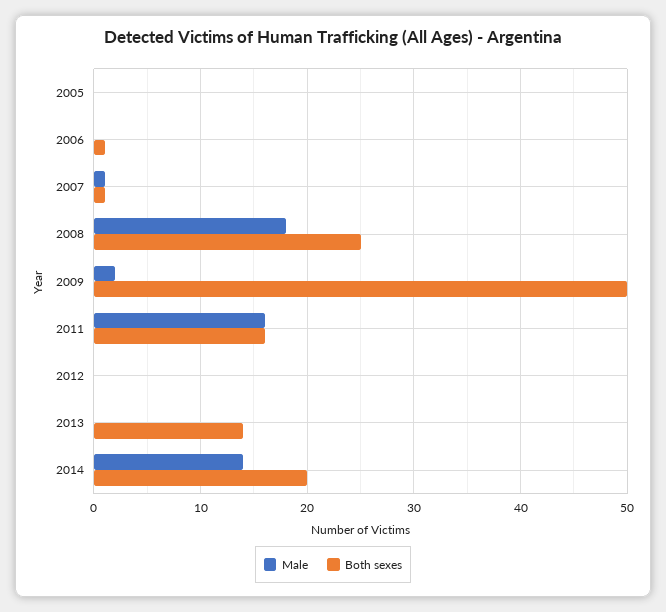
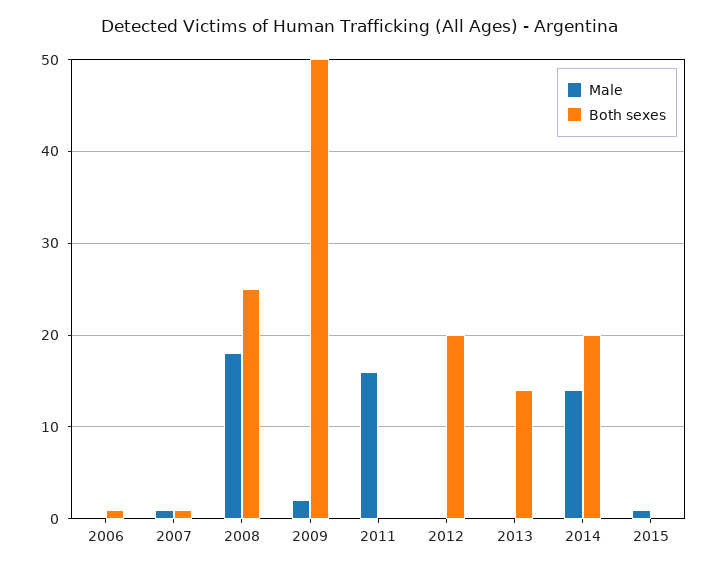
Male, 2005: 0 -> none
Both sexes, 2005: 0 -> none
Both sexes, 2011: 16 -> 0
Both sexes, 2012: 0 -> 20
Male, 2015: none -> 1
Both sexes, 2015: none -> 0

